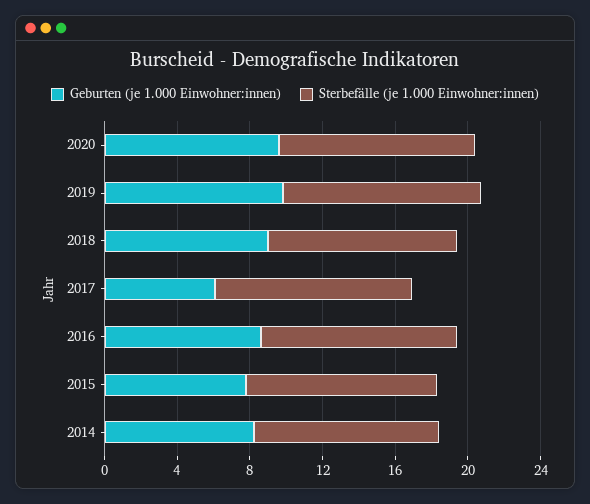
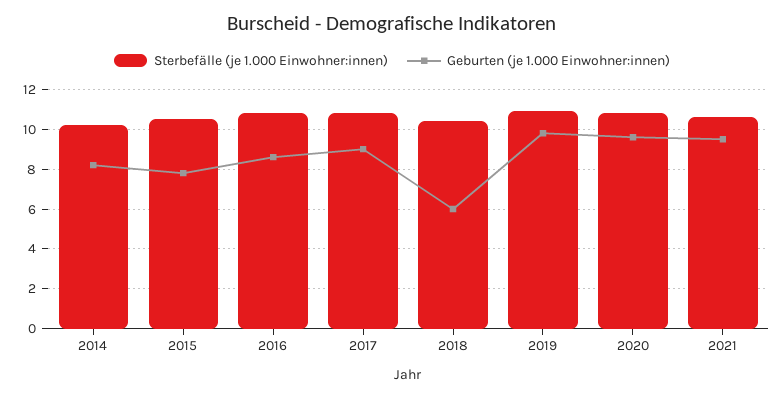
Geburten (je 1.000 Einwohner:innen), 2018: 9 -> 6
Geburten (je 1.000 Einwohner:innen), 2017: 6 -> 9
Sterbefälle (je 1.000 Einwohner:innen), 2021: none -> 10.5
Geburten (je 1.000 Einwohner:innen), 2021: none -> 9.5

